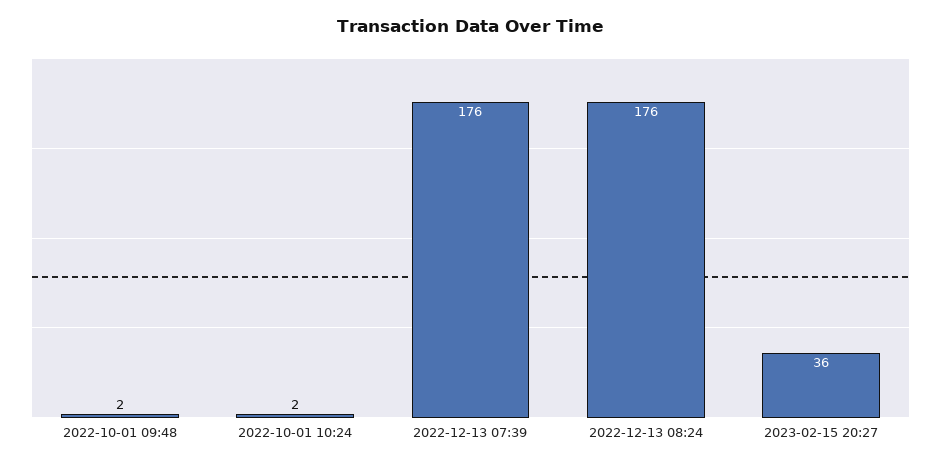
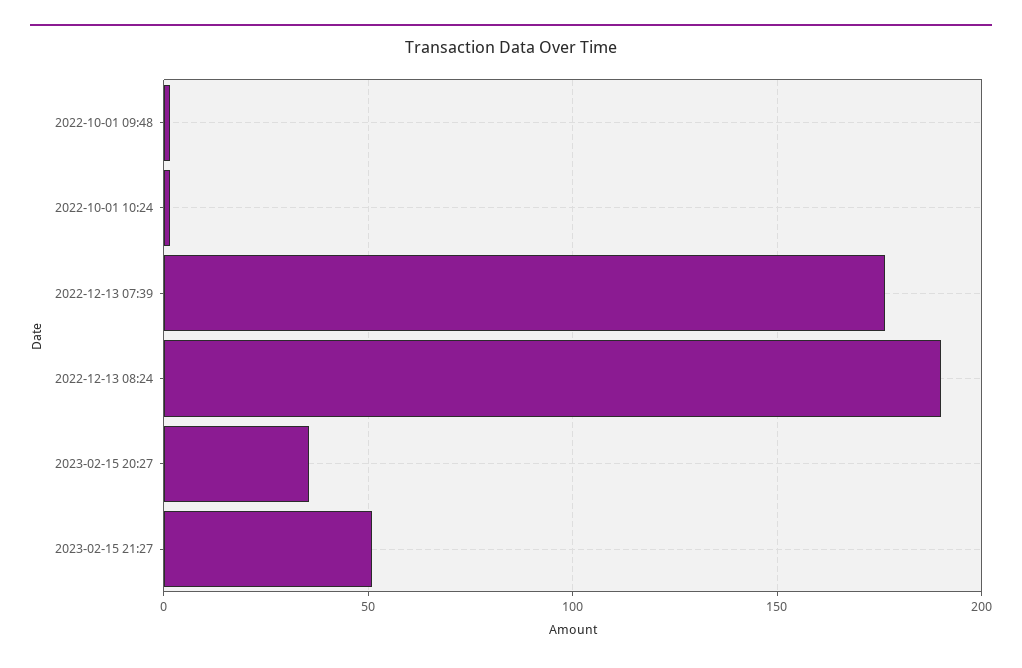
2022-12-13 08:24: 176 -> 190
2023-02-15 21:27: none -> 50

